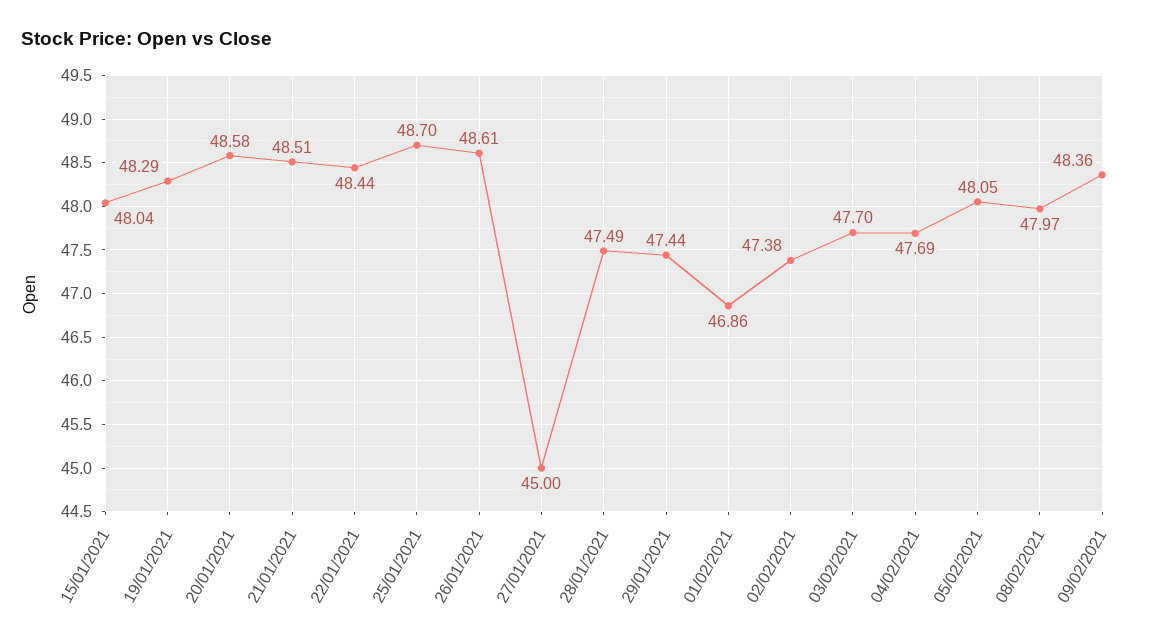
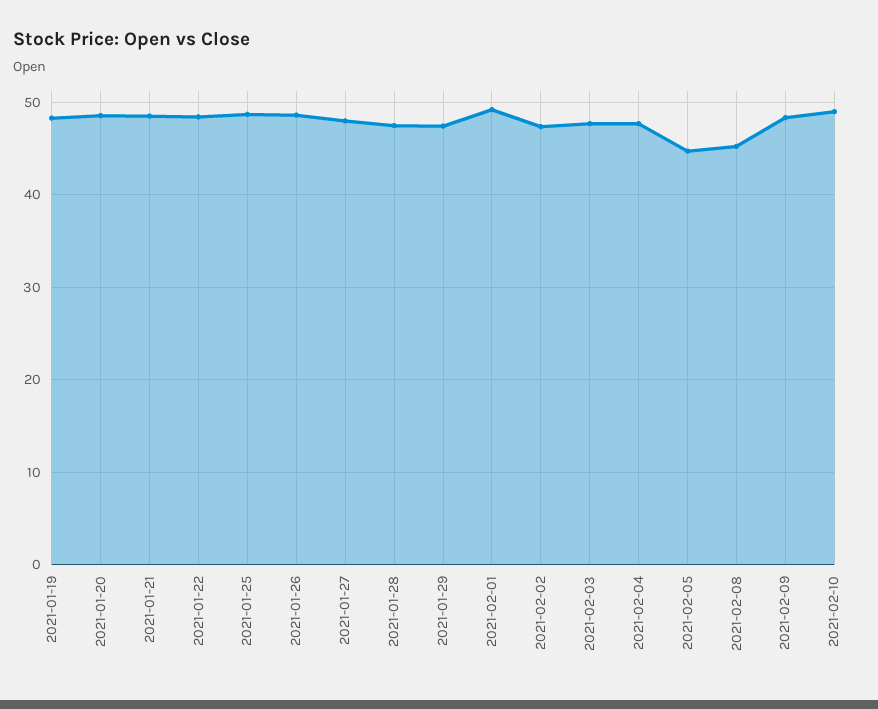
15/01/2021: 48.04 -> none
27/01/2021: 45 -> 48
01/02/2021: 46.86 -> 49
05/02/2021: 48.05 -> 45
08/02/2021: 47.97 -> 45
2021-02-10: none -> 49

